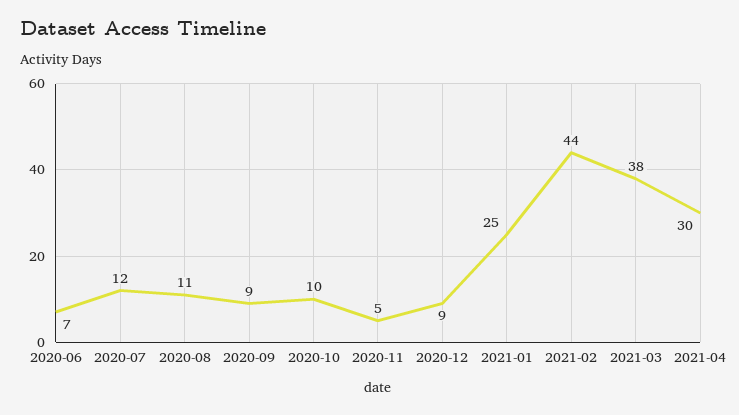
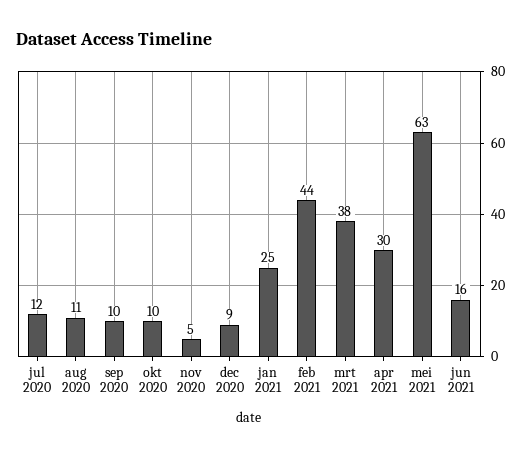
2020-06: 7 -> none
2020-09: 9 -> 10
mei 2021: none -> 63
jun 2021: none -> 16

